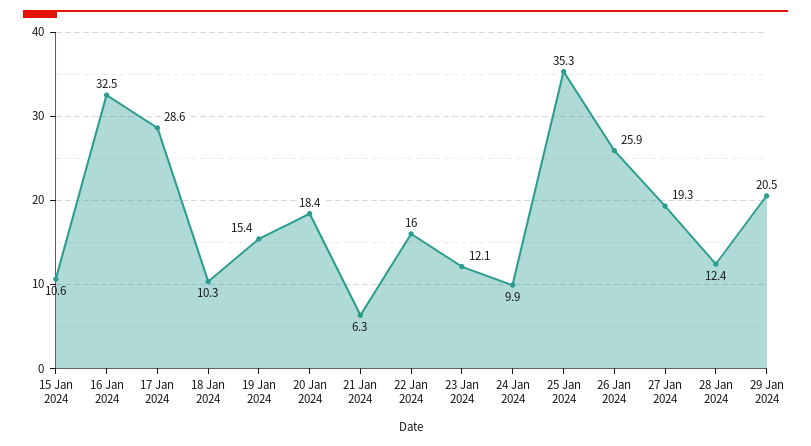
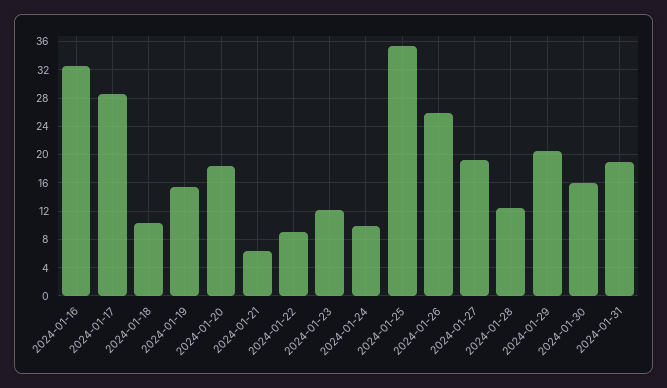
15 Jan 2024: 10.6 -> none
22 Jan 2024: 16 -> 9
2024-01-30: none -> 16
2024-01-31: none -> 19

